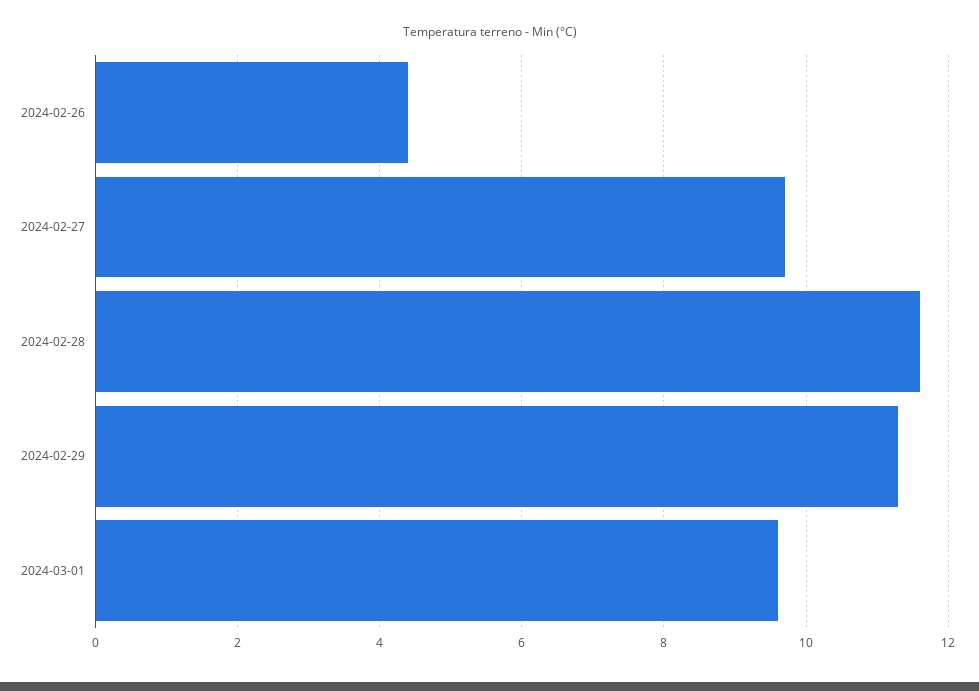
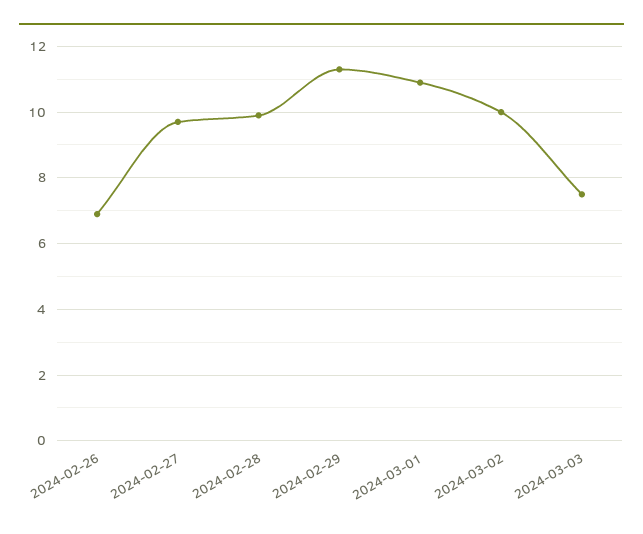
2024-02-26: 4.5 -> 7
2024-02-28: 11.5 -> 10
2024-03-01: 9.5 -> 11
2024-03-02: none -> 10
2024-03-03: none -> 7.5

